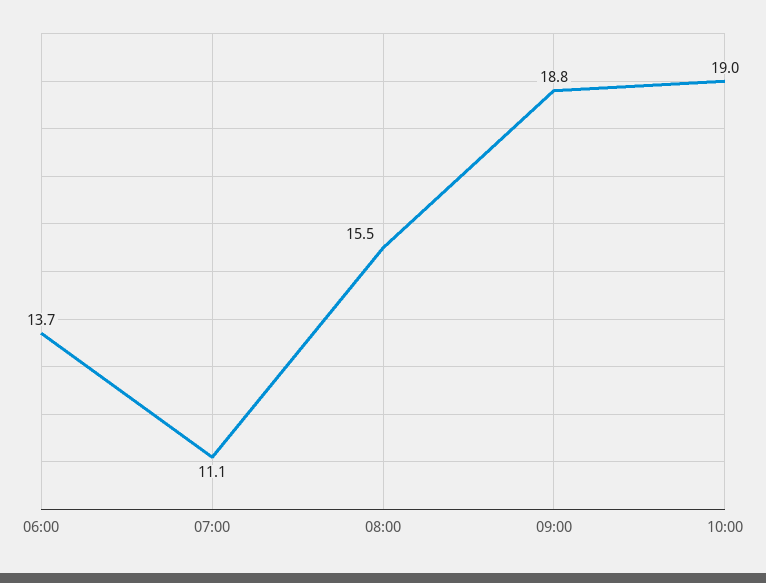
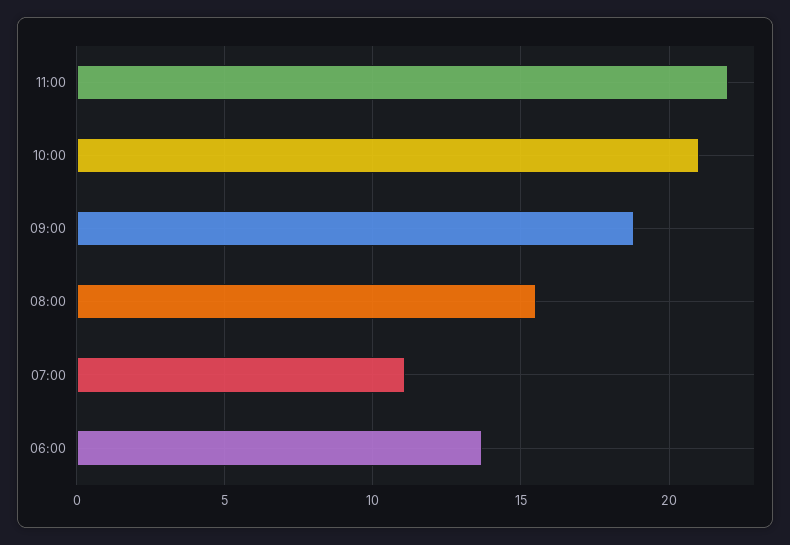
10:00: 19 -> 21
11:00: none -> 22

